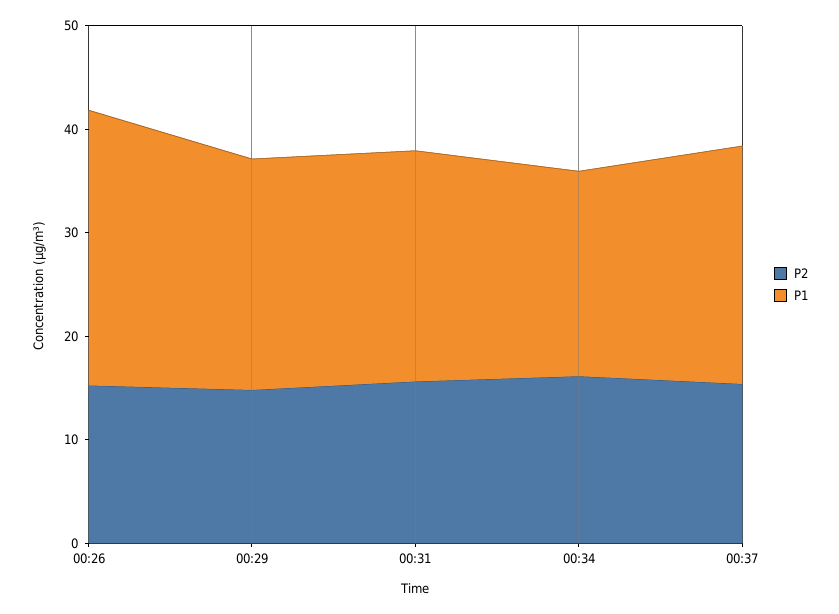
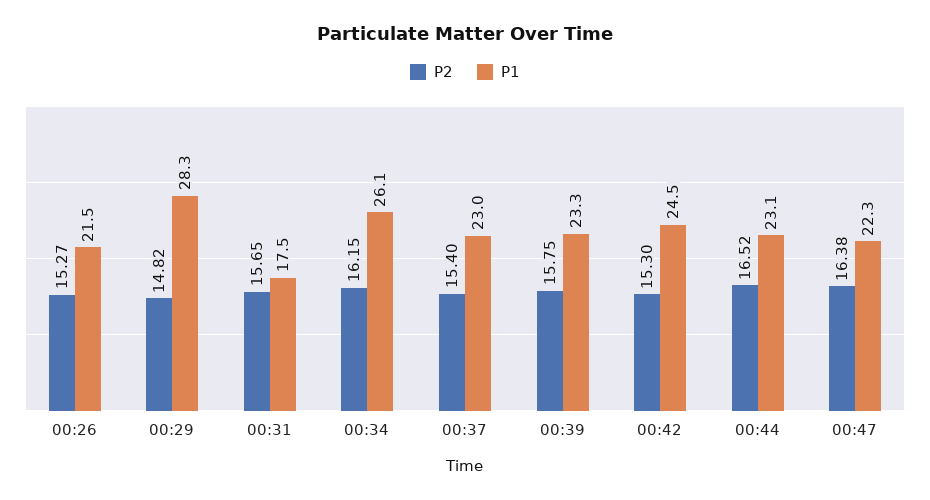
P1, 00:26: 26 -> 21.5
P1, 00:29: 22 -> 28.3
P1, 00:31: 22 -> 17.5
P1, 00:34: 20 -> 26.1
P2, 00:39: none -> 15.75
P1, 00:39: none -> 23.3
P2, 00:42: none -> 15.3
P1, 00:42: none -> 24.5
P2, 00:44: none -> 16.52
P1, 00:44: none -> 23.1
P2, 00:47: none -> 16.38
P1, 00:47: none -> 22.3

